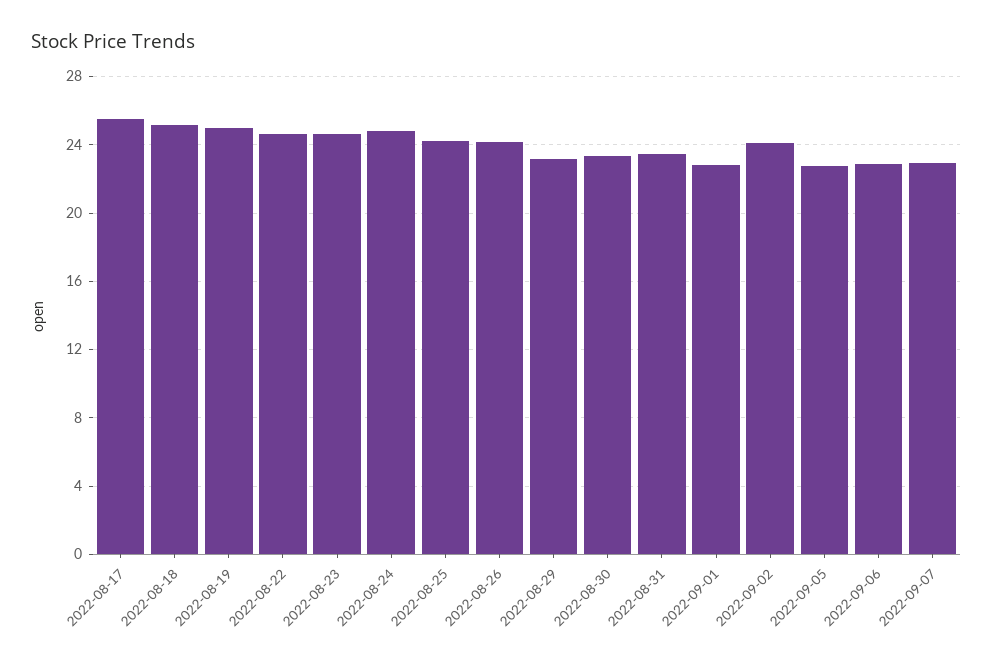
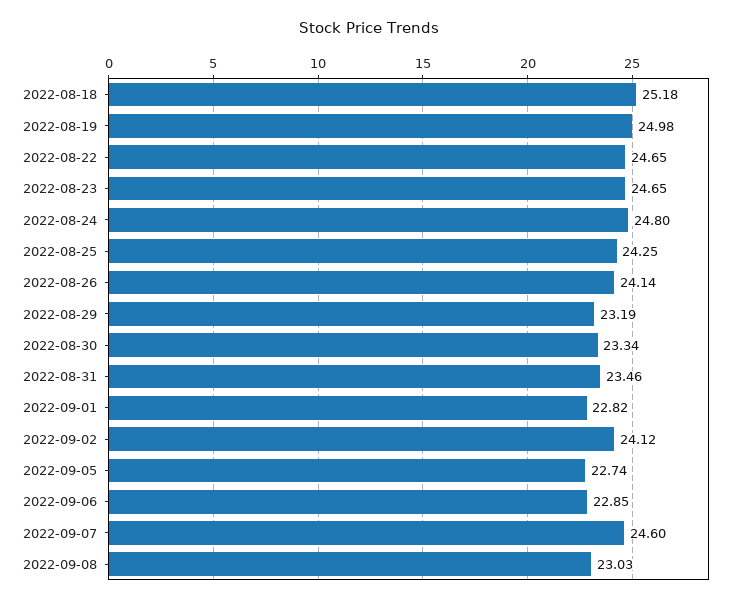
2022-08-17: 25.5 -> none
2022-09-07: 23 -> 24.6
2022-09-08: none -> 23.03

